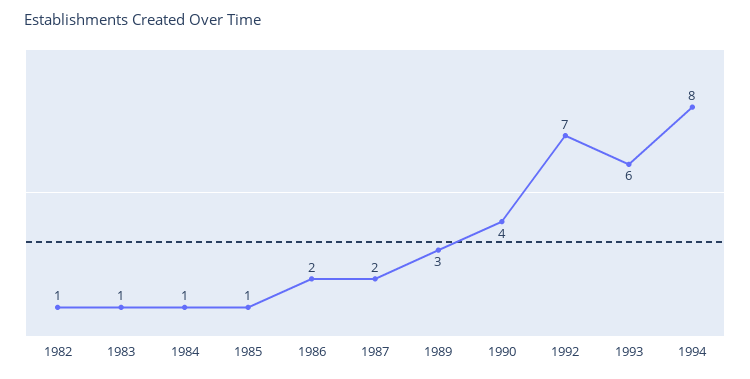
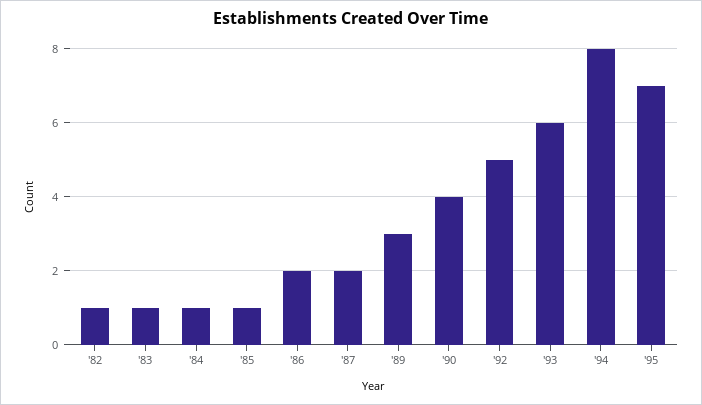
1992: 7 -> 5
'95: none -> 7

